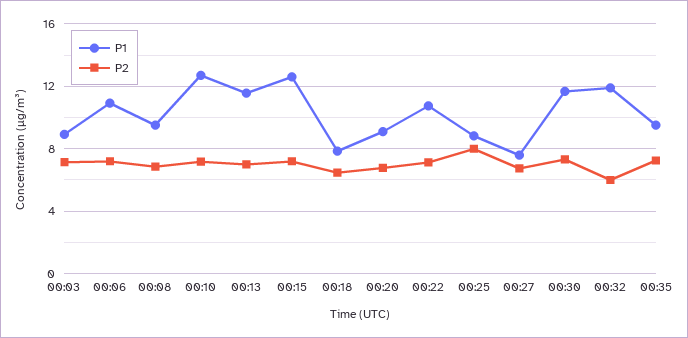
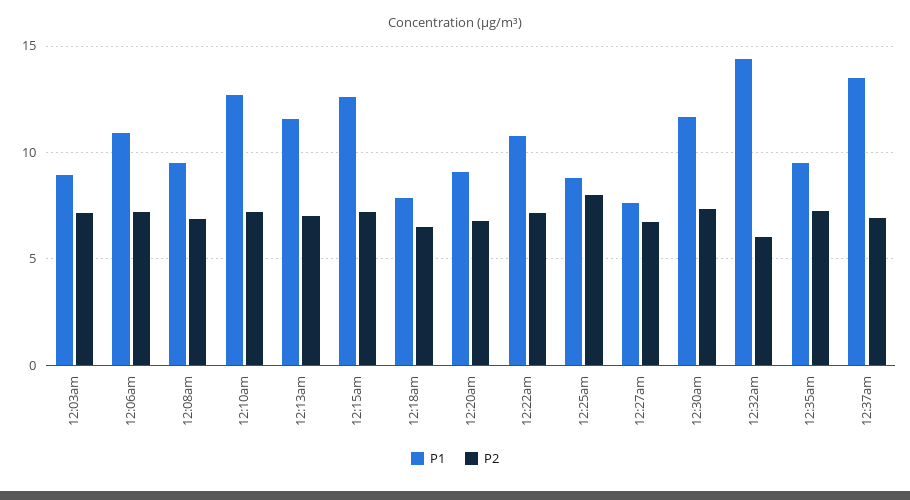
P1, 00:32: 12 -> 14.5
P1, 12:37am: none -> 13.5
P2, 12:37am: none -> 7

